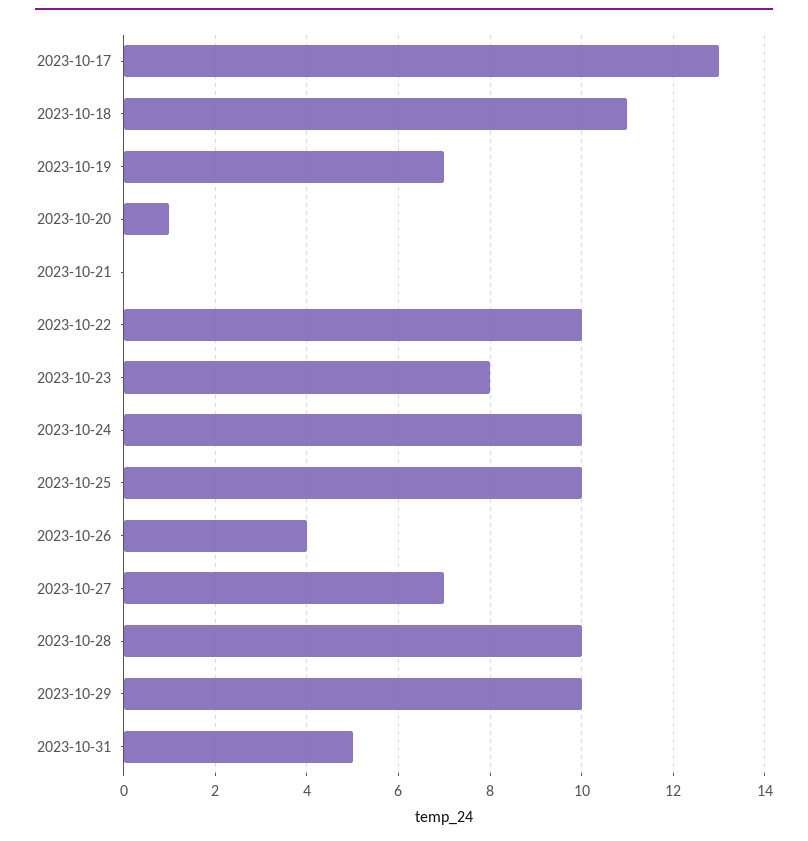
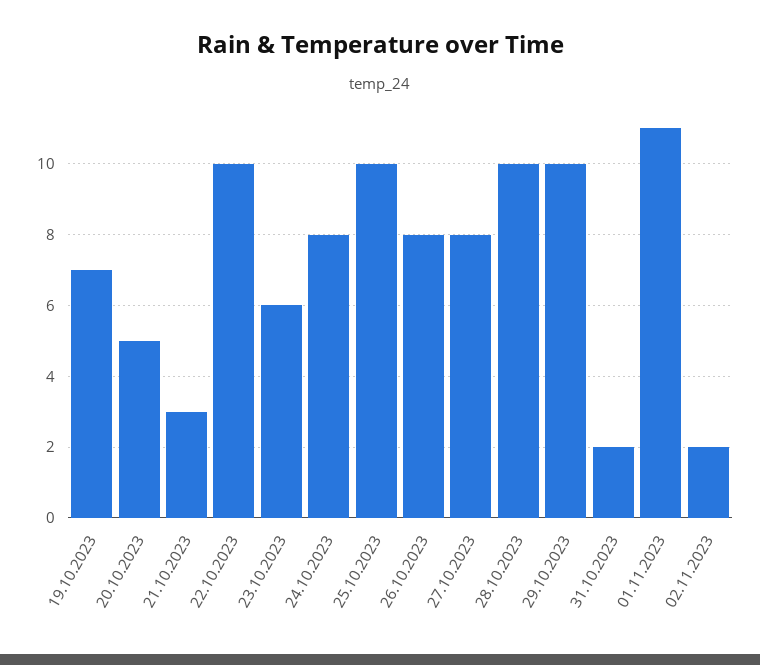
2023-10-17: 13 -> none
2023-10-18: 11 -> none
2023-10-20: 1 -> 5
2023-10-21: 0 -> 3
2023-10-23: 8 -> 6
2023-10-24: 10 -> 8
2023-10-26: 4 -> 8
2023-10-27: 7 -> 8
2023-10-31: 5 -> 2
01.11.2023: none -> 11
02.11.2023: none -> 2

